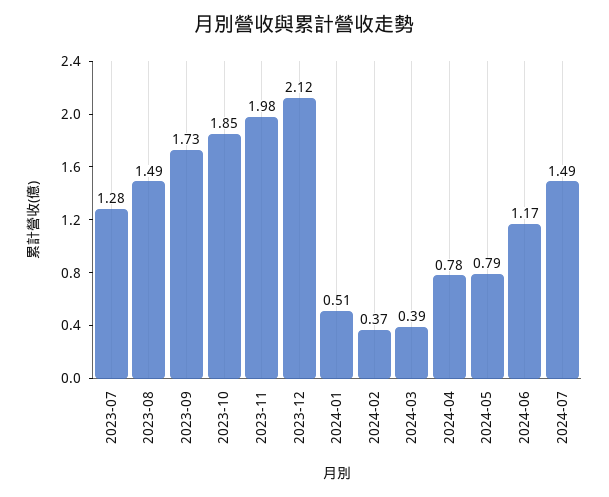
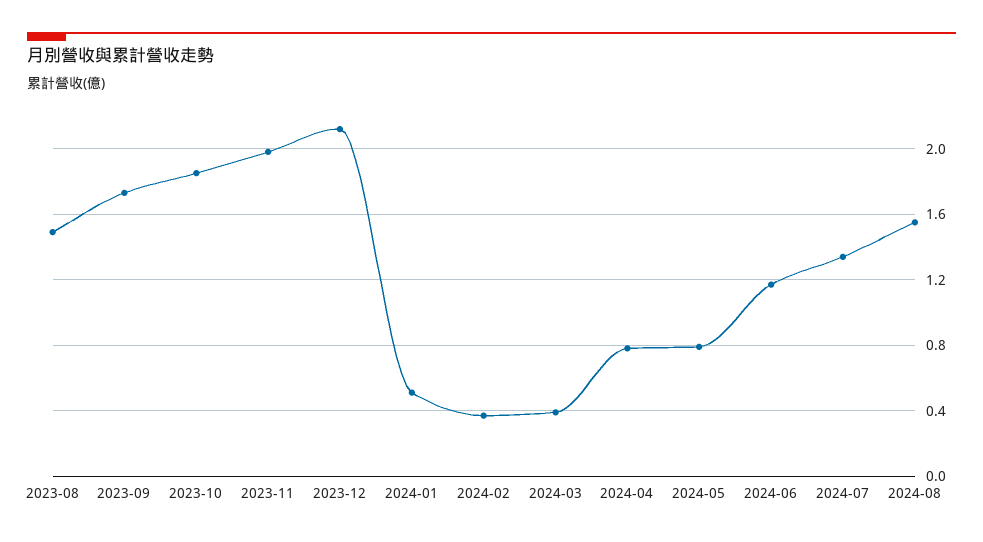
2023-07: 1.28 -> none
2024-07: 1.49 -> 1.35
2024-08: none -> 1.55

